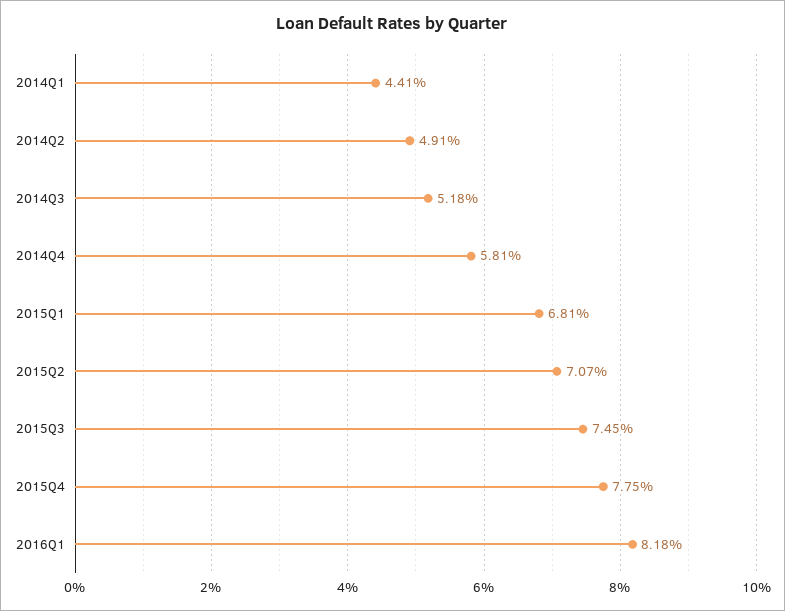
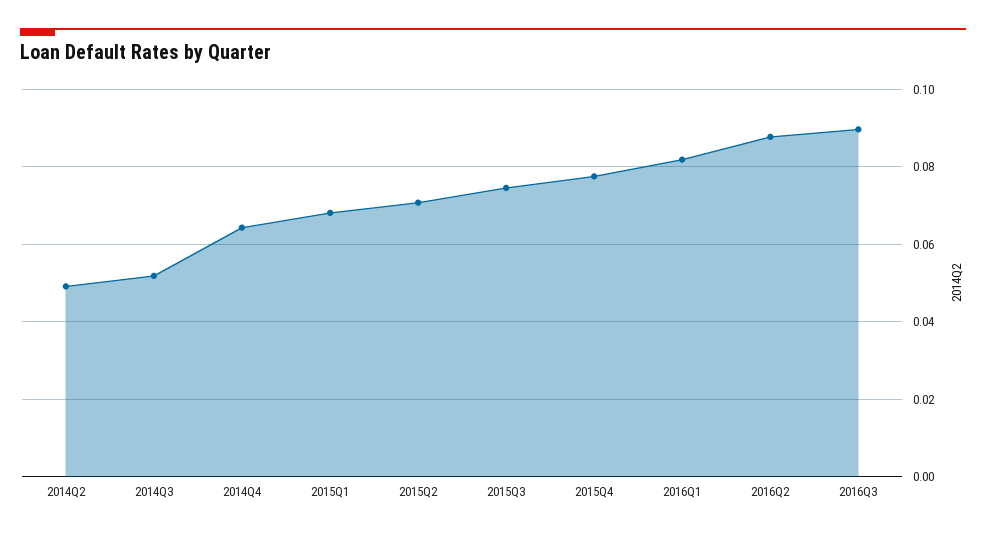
2014Q1: 0.0441 -> none
2014Q4: 0.0581 -> 0.064
2016Q2: none -> 0.088
2016Q3: none -> 0.09

